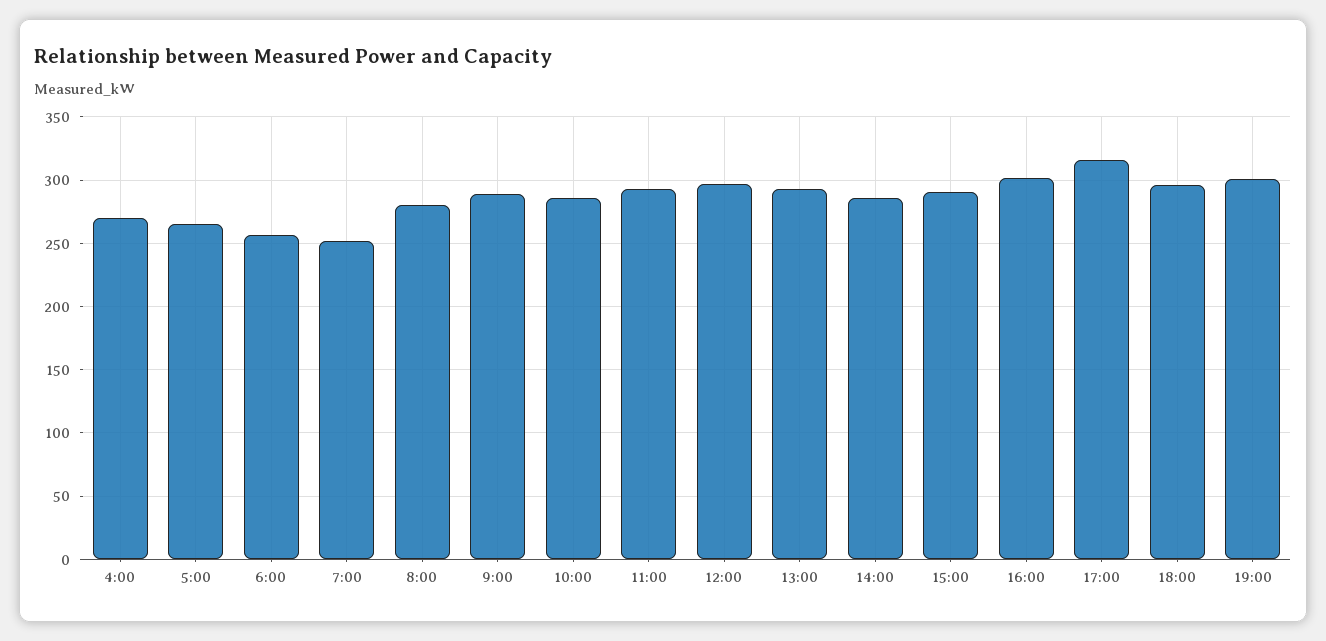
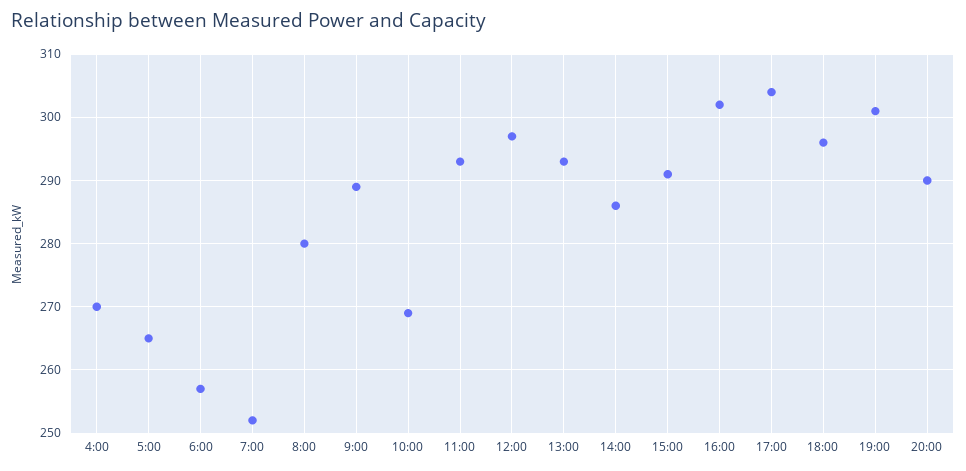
10:00: 285 -> 269
17:00: 315 -> 304
20:00: none -> 290

